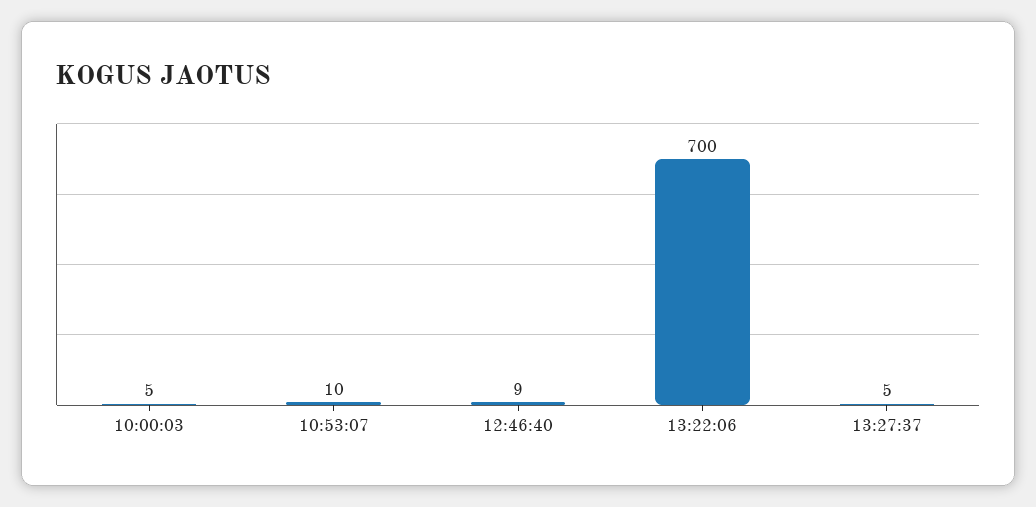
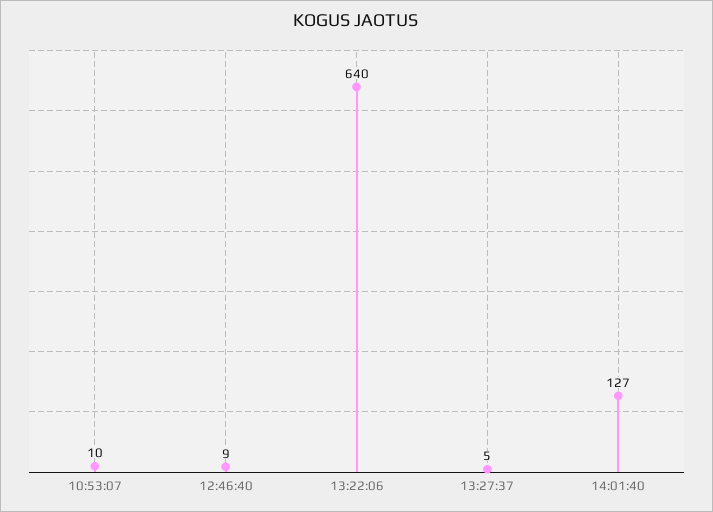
10:00:03: 5 -> none
13:22:06: 700 -> 640
14:01:40: none -> 127

